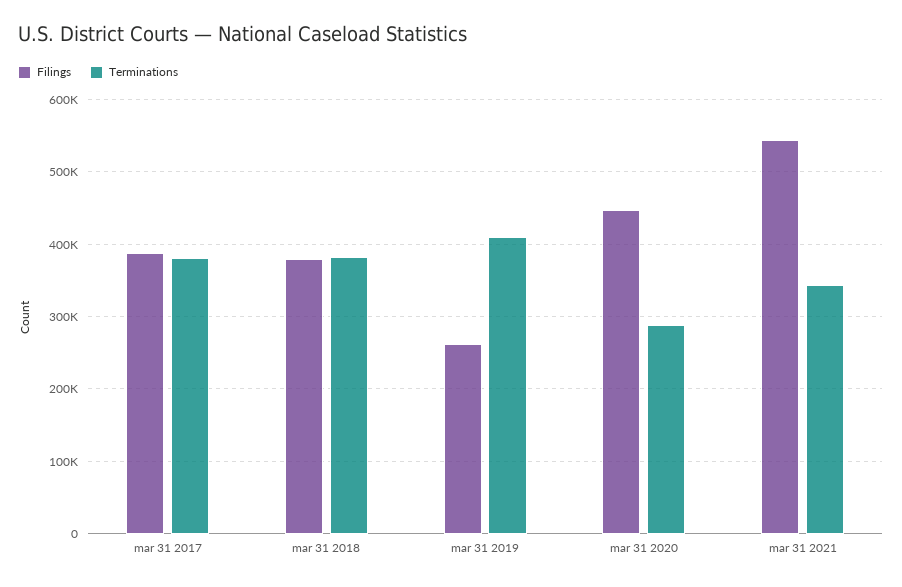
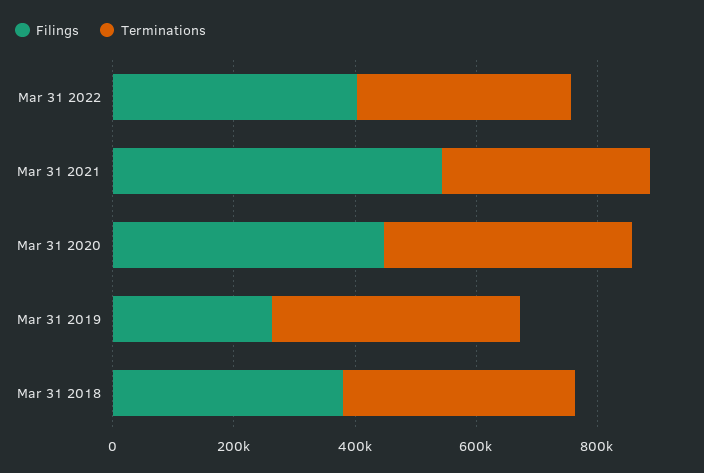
Filings, mar 31 2017: 390000 -> none
Terminations, mar 31 2017: 380000 -> none
Terminations, mar 31 2020: 290000 -> 400000
Filings, Mar 31 2022: none -> 400000
Terminations, Mar 31 2022: none -> 350000

